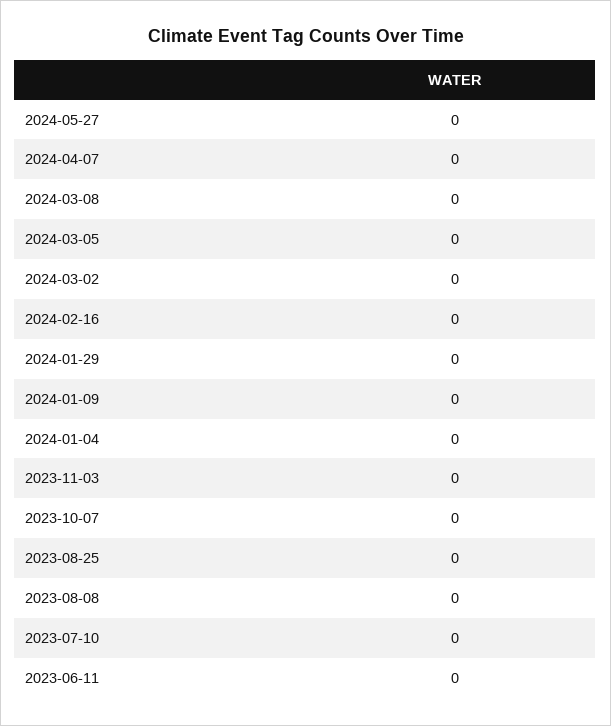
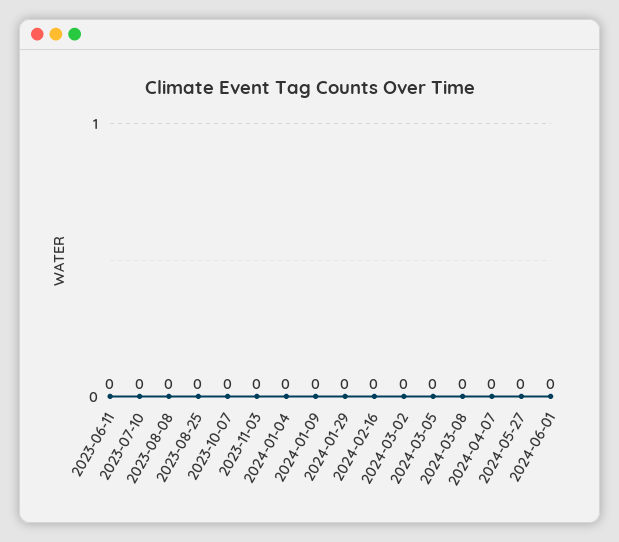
2024-06-01: none -> 0

